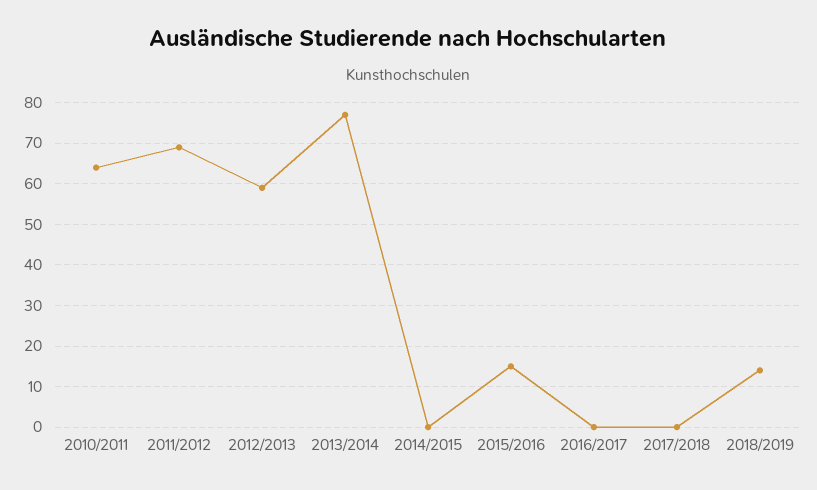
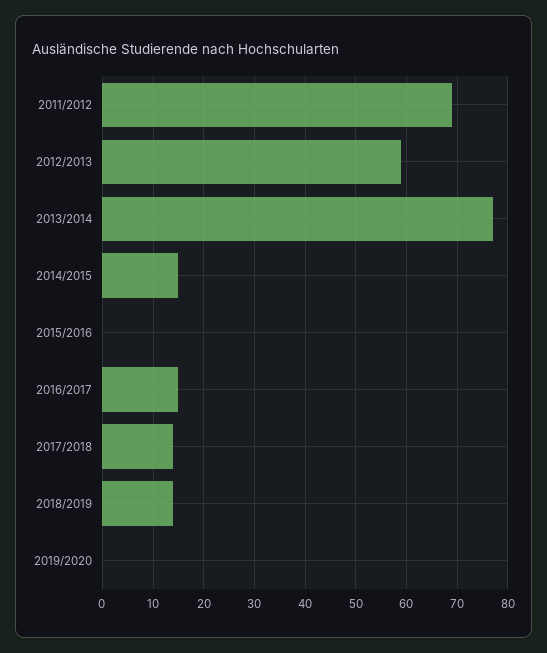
2010/2011: 65 -> none
2014/2015: 0 -> 15
2015/2016: 15 -> 0
2016/2017: 0 -> 15
2017/2018: 0 -> 15
2019/2020: none -> 0

